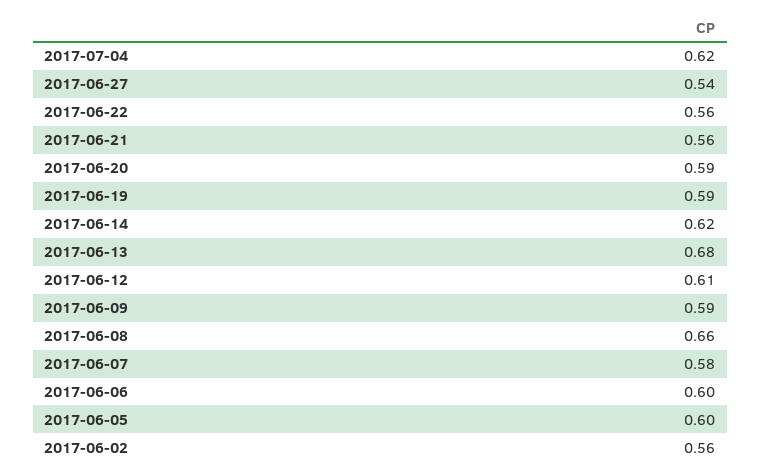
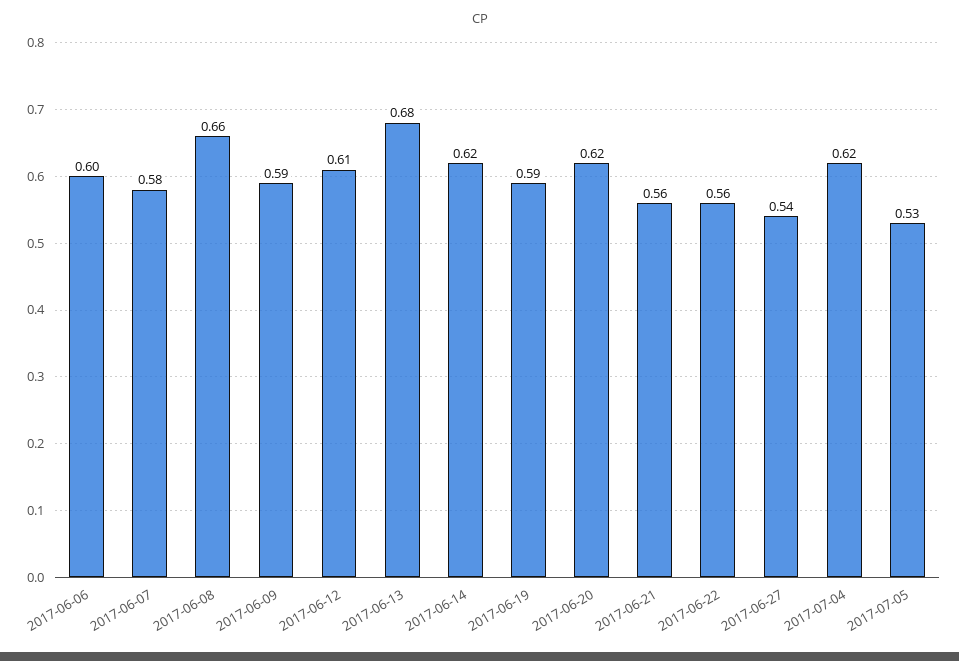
2017-06-20: 0.59 -> 0.62
2017-06-05: 0.6 -> none
2017-06-02: 0.56 -> none
2017-07-05: none -> 0.53

